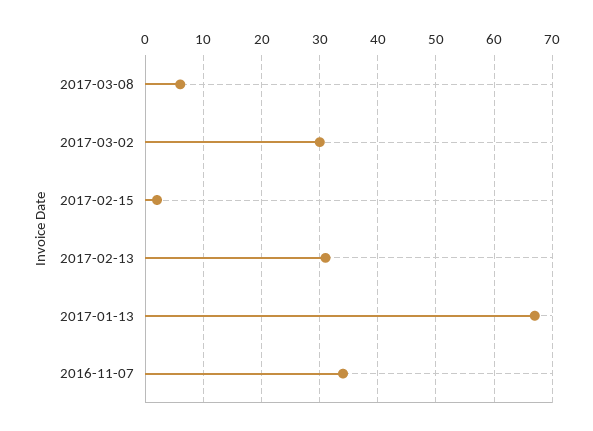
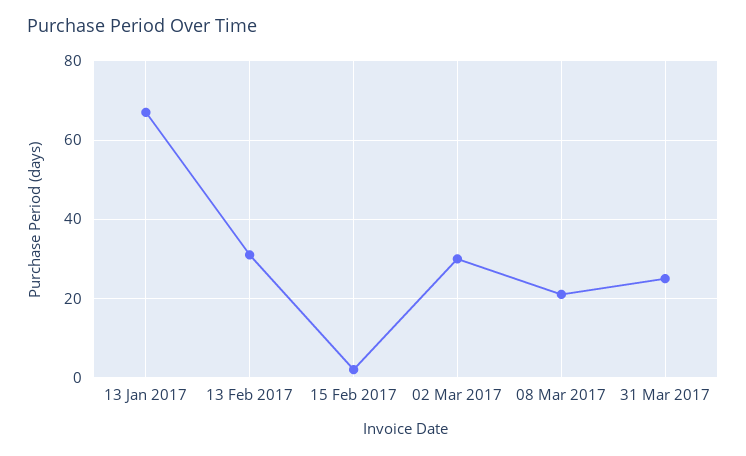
2017-03-08: 5 -> 20
2016-11-07: 35 -> none
31 Mar 2017: none -> 25

